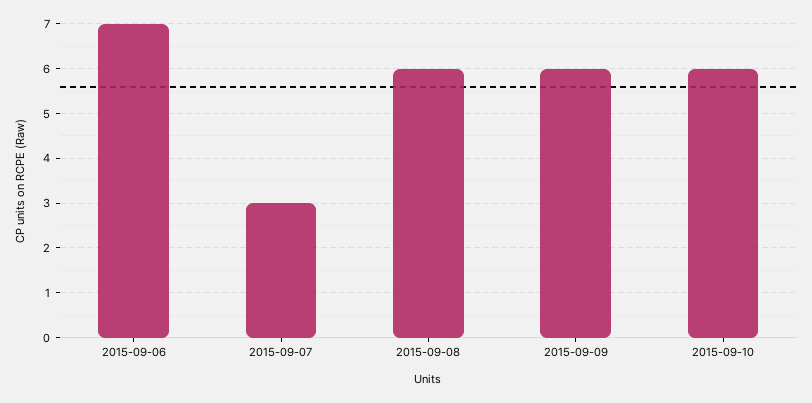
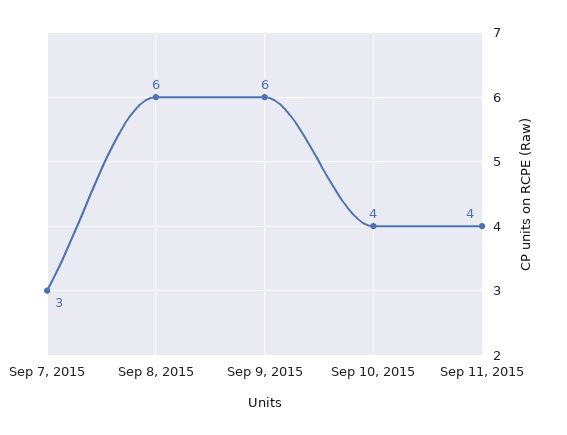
2015-09-06: 7 -> none
2015-09-10: 6 -> 4
Sep 11, 2015: none -> 4

